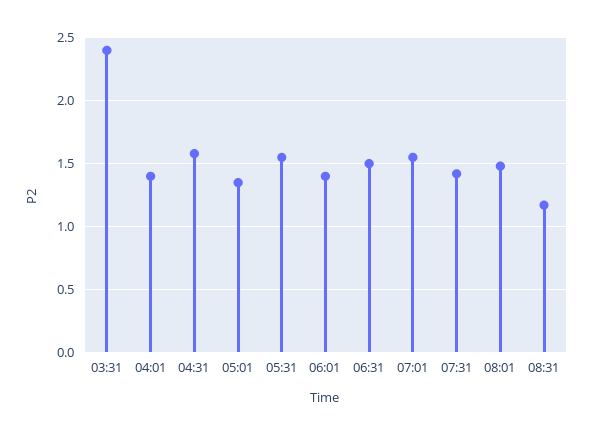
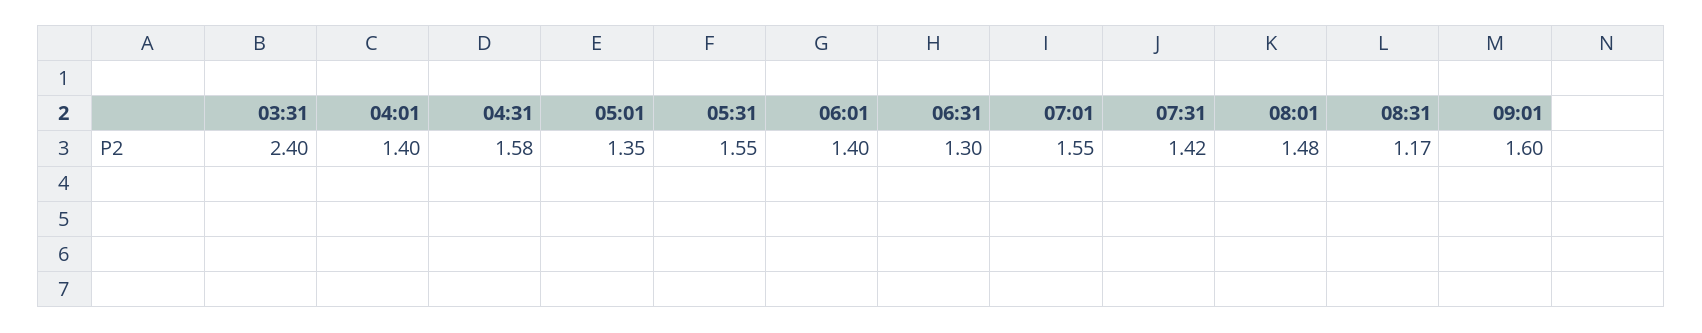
06:31: 1.5 -> 1.3
09:01: none -> 1.6

